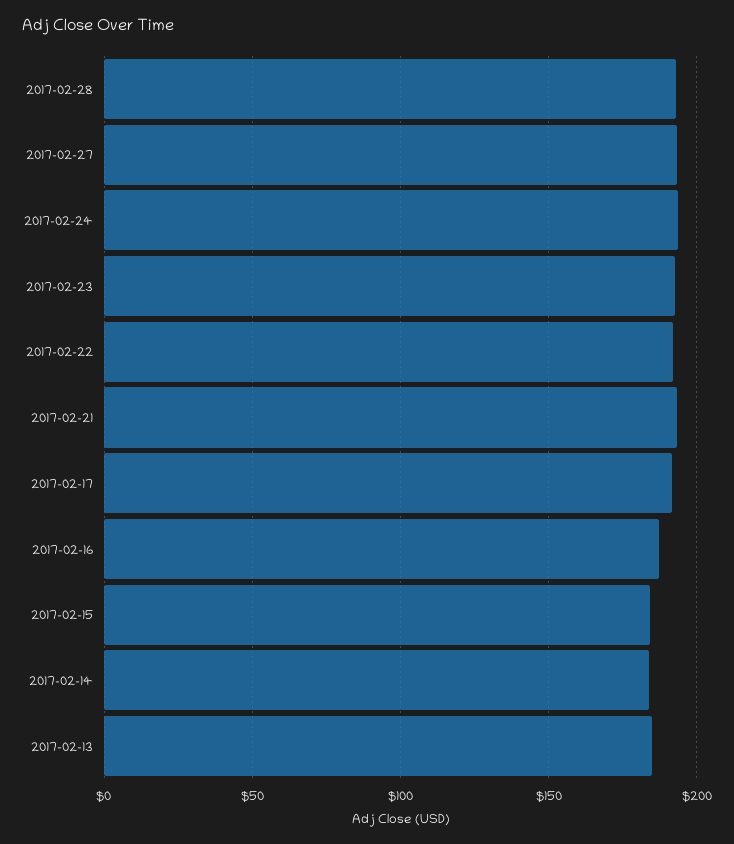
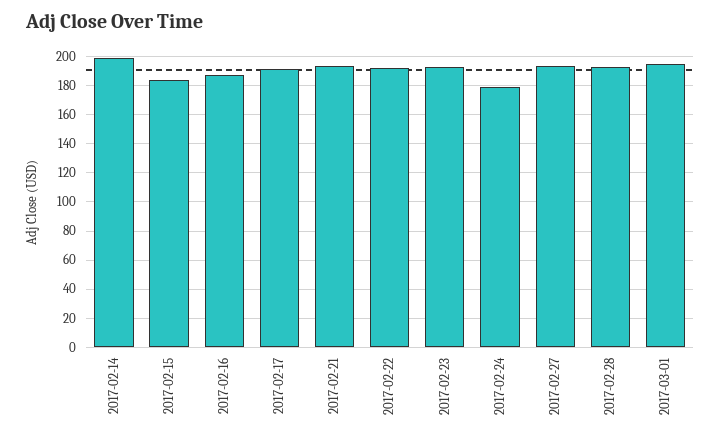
2017-02-24: 195 -> 180
2017-02-14: 185 -> 200
2017-02-13: 185 -> none
2017-03-01: none -> 195

